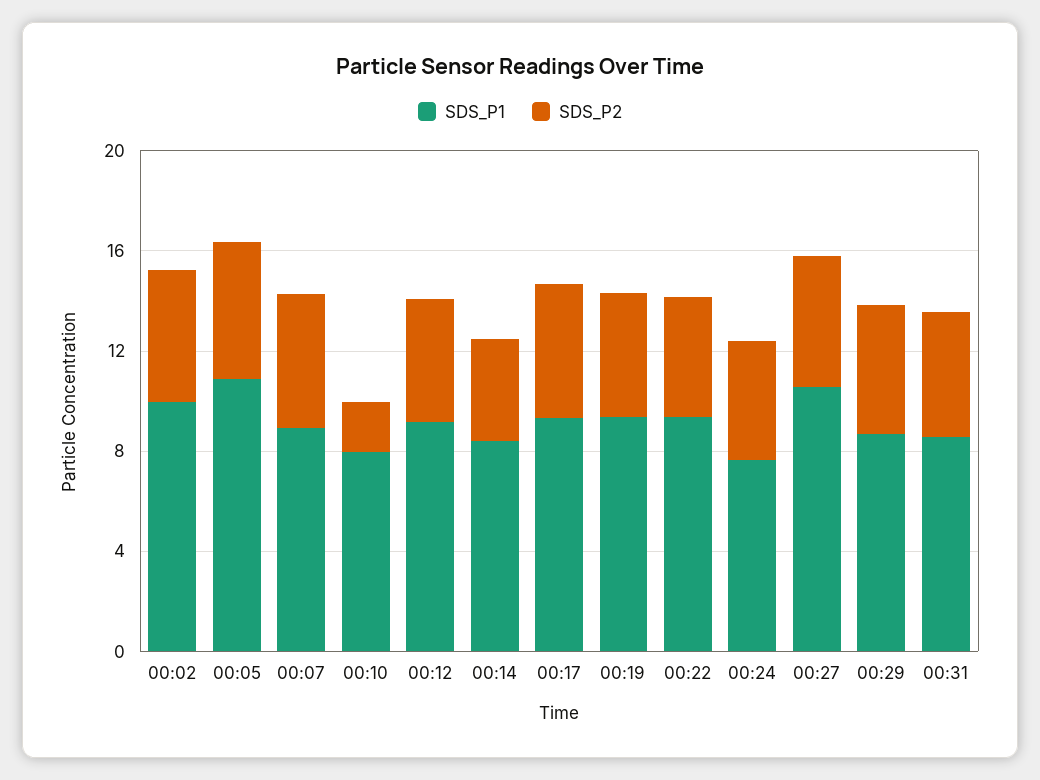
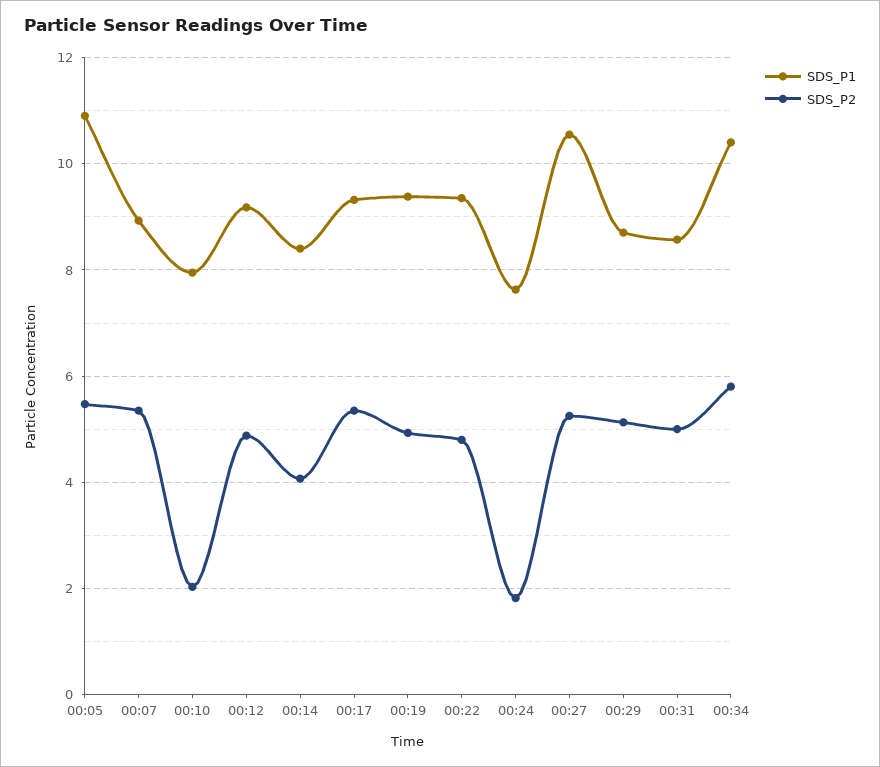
SDS_P1, 00:02: 10 -> none
SDS_P2, 00:02: 5 -> none
SDS_P2, 00:24: 5 -> 1.8
SDS_P1, 00:34: none -> 10.4
SDS_P2, 00:34: none -> 5.8

